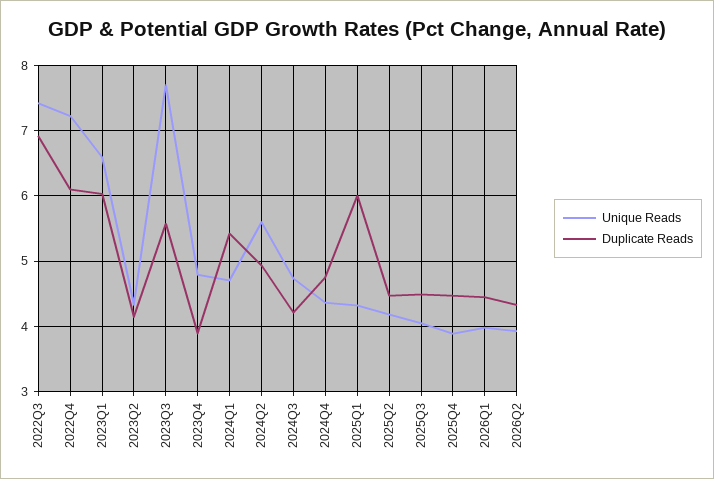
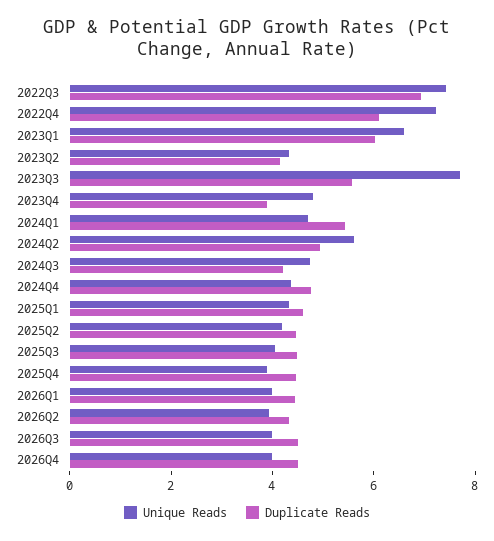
Duplicate Reads, 2025Q1: 6 -> 4.5
Unique Reads, 2026Q3: none -> 4
Duplicate Reads, 2026Q3: none -> 4.5
Unique Reads, 2026Q4: none -> 4
Duplicate Reads, 2026Q4: none -> 4.5

